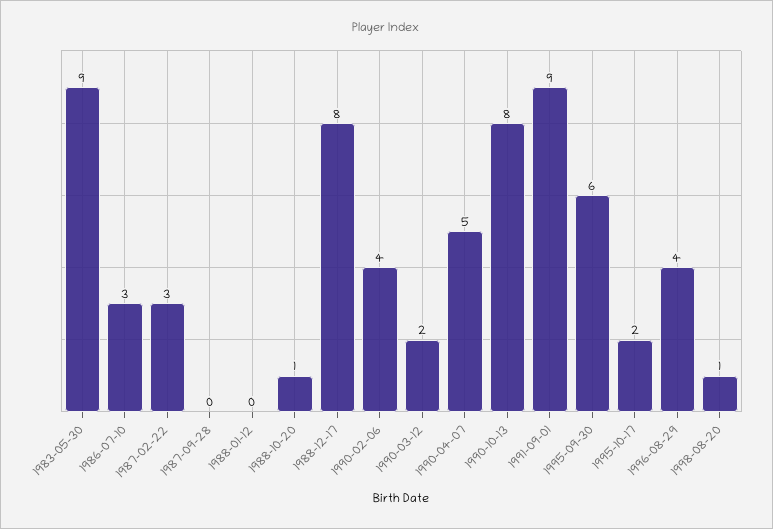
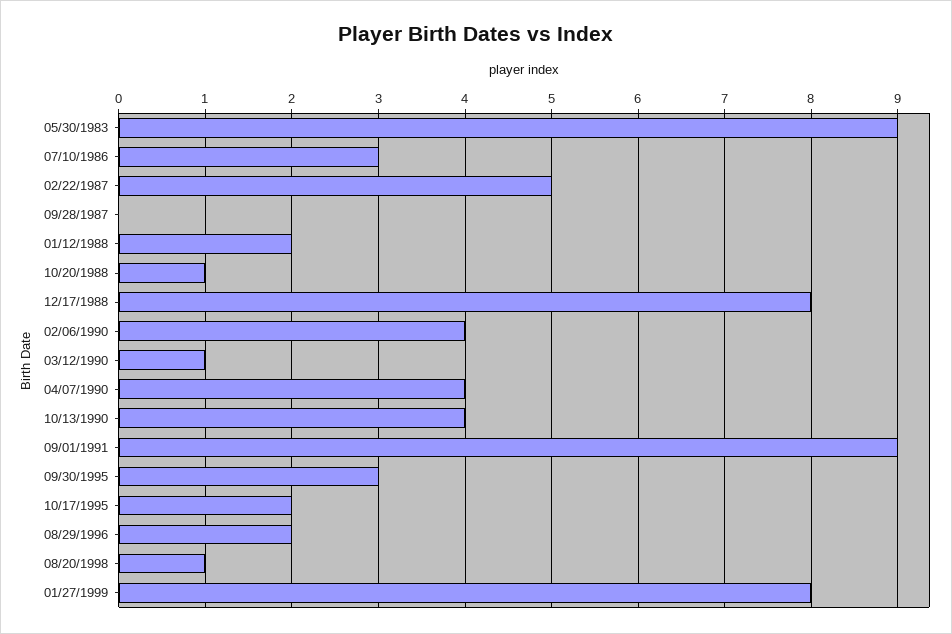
1987-02-22: 3 -> 5
1988-01-12: 0 -> 2
1990-03-12: 2 -> 1
1990-04-07: 5 -> 4
1990-10-13: 8 -> 4
1995-09-30: 6 -> 3
1996-08-29: 4 -> 2
01/27/1999: none -> 8

